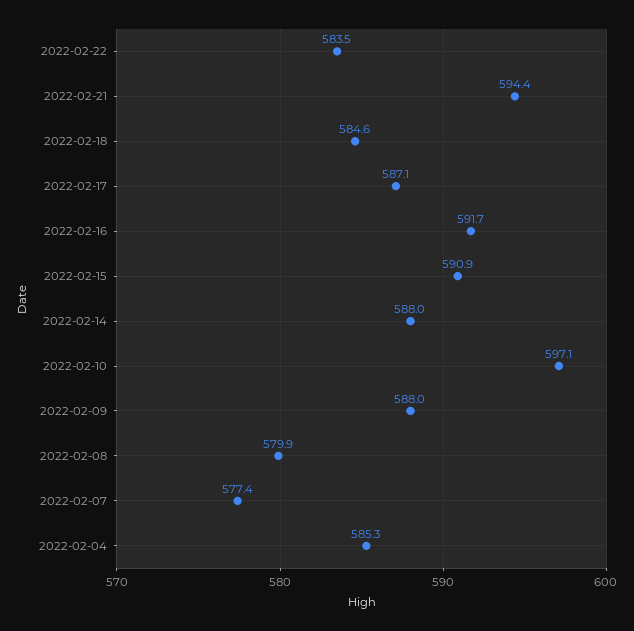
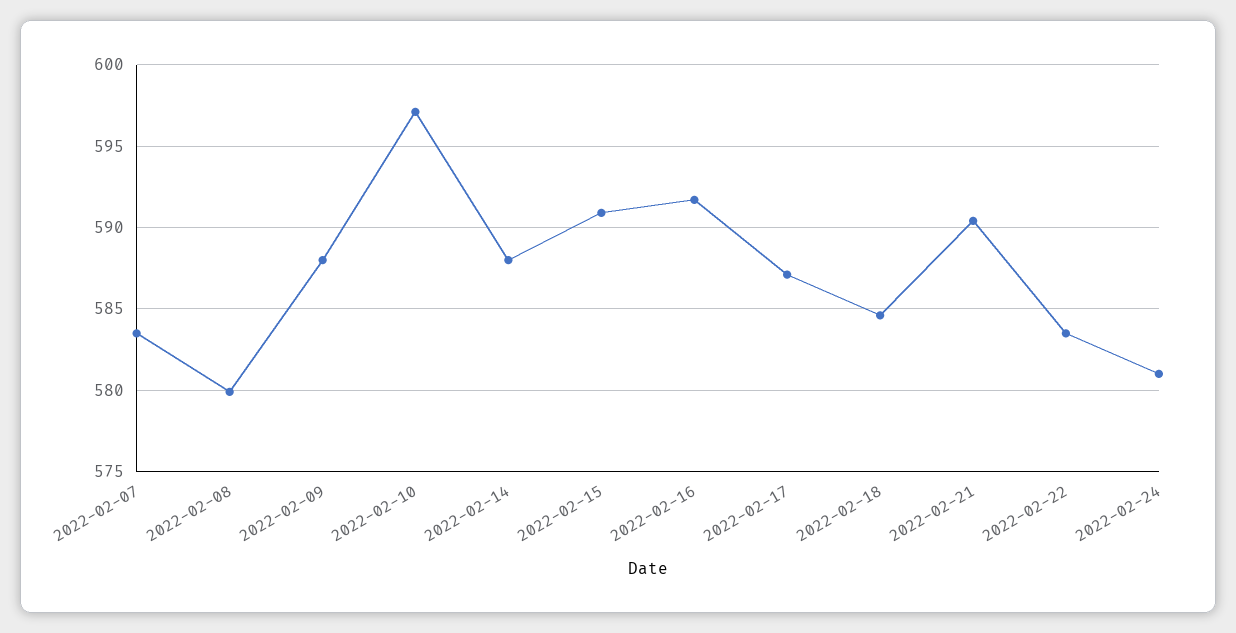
2022-02-21: 594.4 -> 590.5
2022-02-07: 577.4 -> 583.5
2022-02-04: 585.3 -> none
2022-02-24: none -> 581

